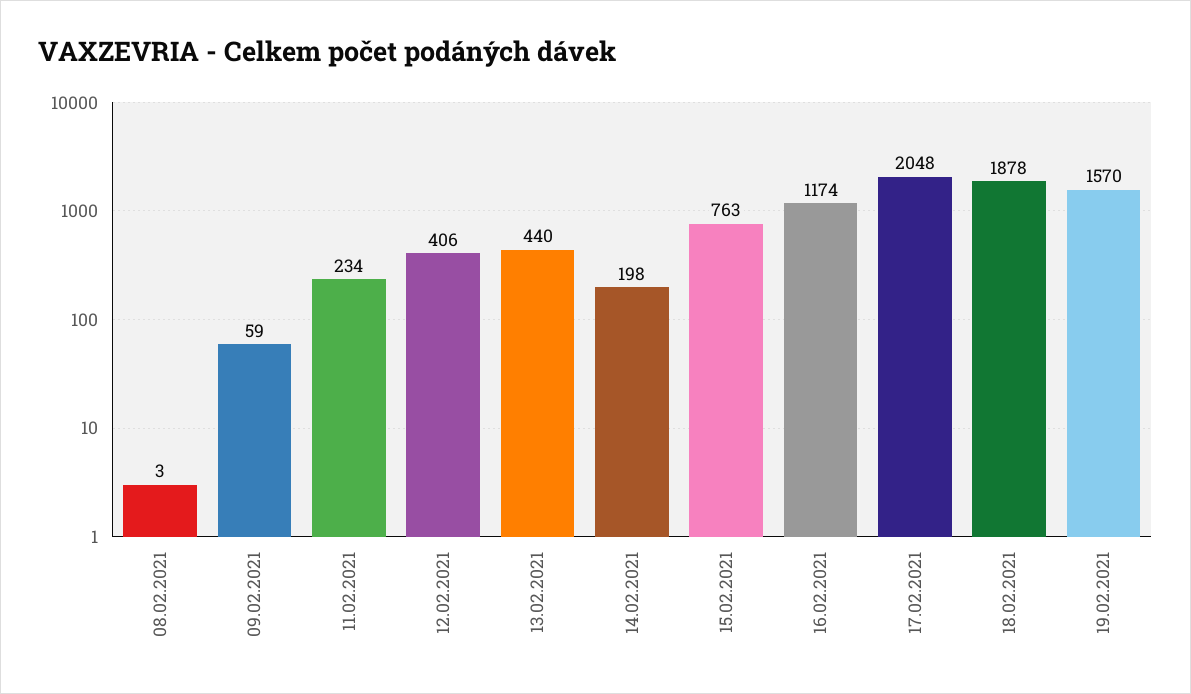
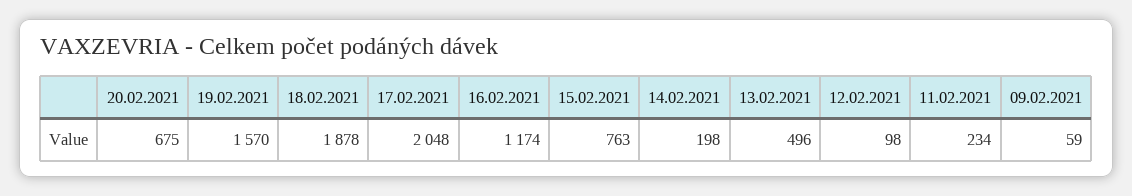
08.02.2021: 3 -> none
12.02.2021: 406 -> 98
13.02.2021: 440 -> 496
20.02.2021: none -> 675

